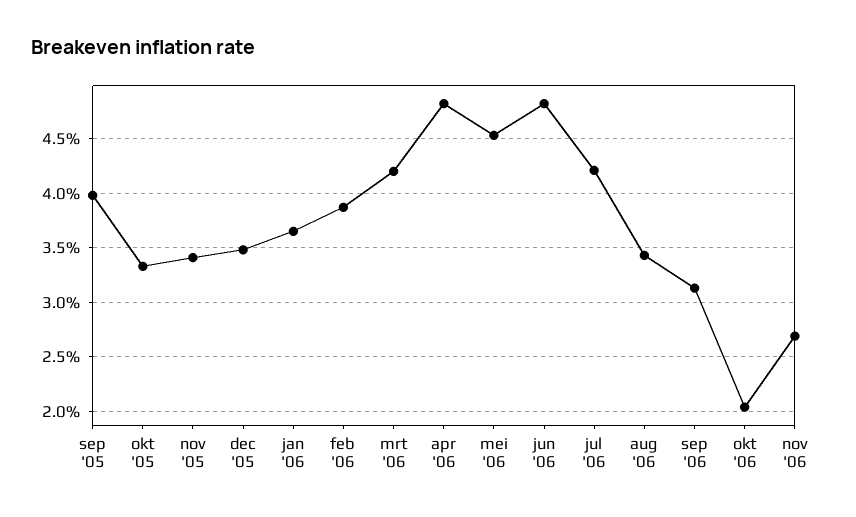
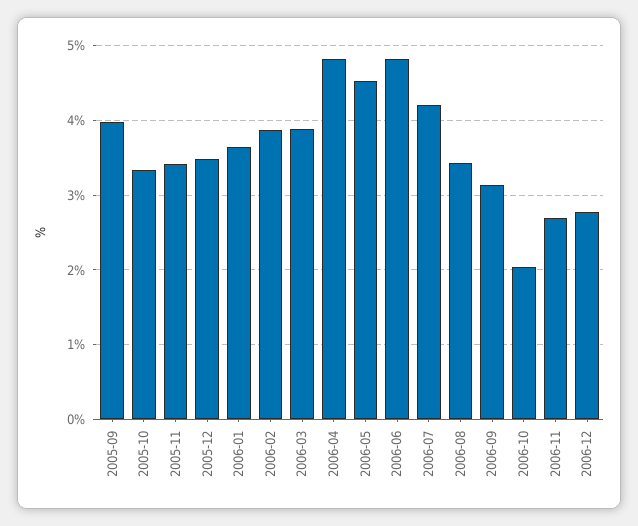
mrt '06: 4.2 -> 3.9
2006-12: none -> 2.8

